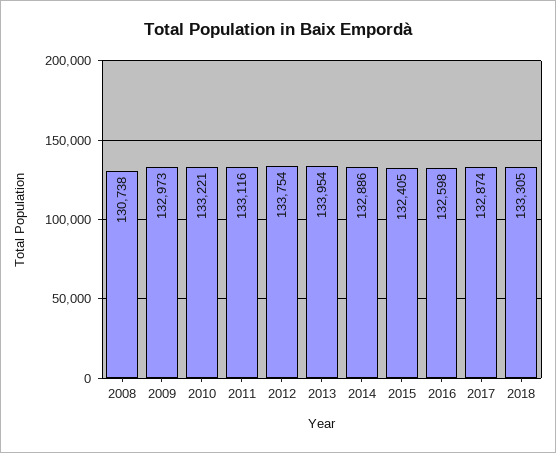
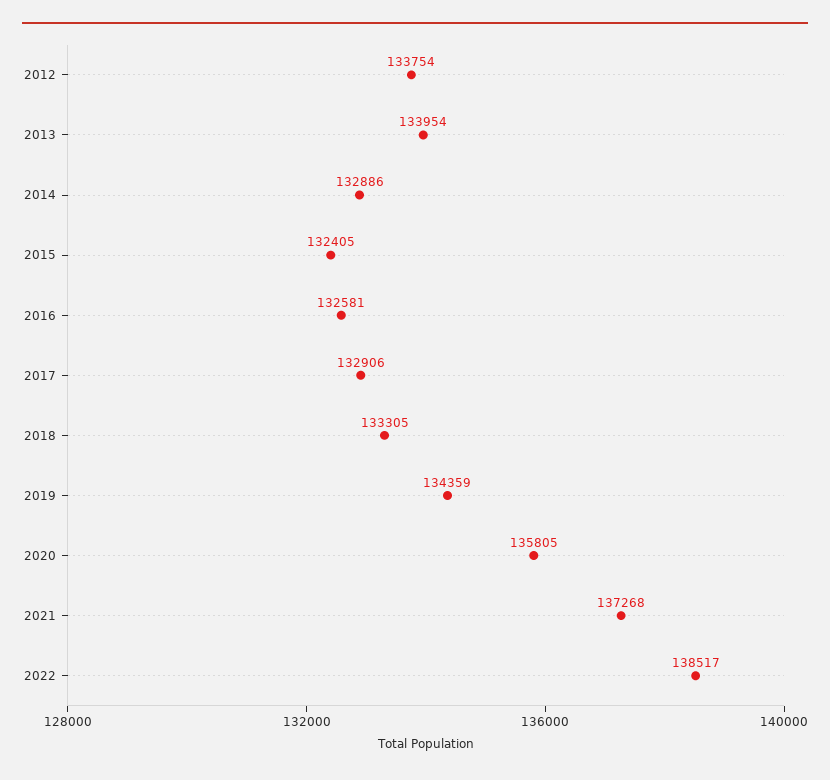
2008: 130738 -> none
2009: 132973 -> none
2010: 133221 -> none
2011: 133116 -> none
2016: 132598 -> 132581
2017: 132874 -> 132906
2019: none -> 134359
2020: none -> 135805
2021: none -> 137268
2022: none -> 138517

